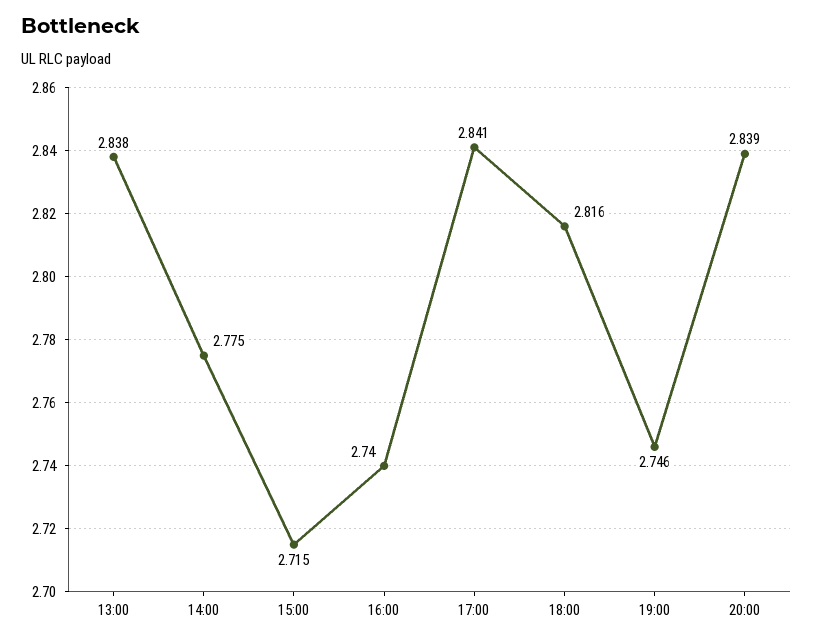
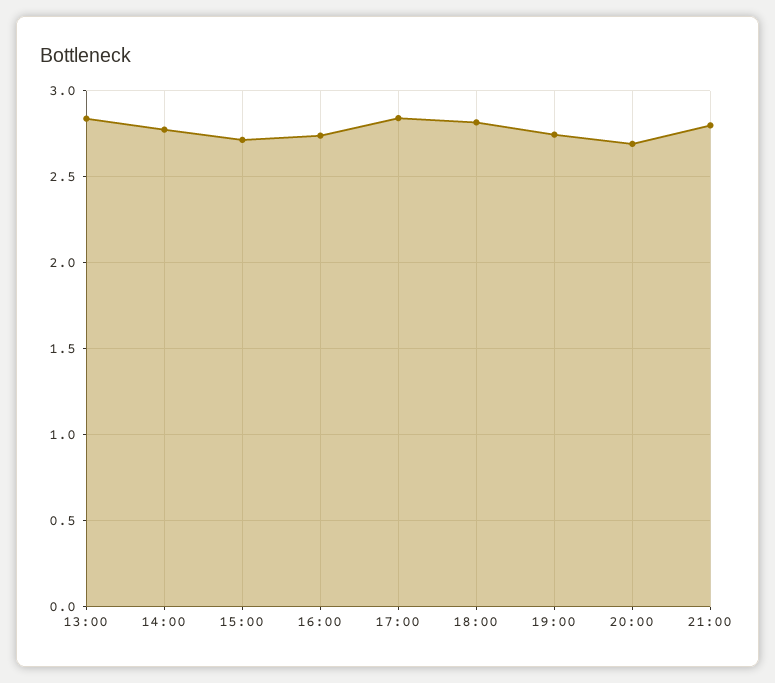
20:00: 2.839 -> 2.7
21:00: none -> 2.8

